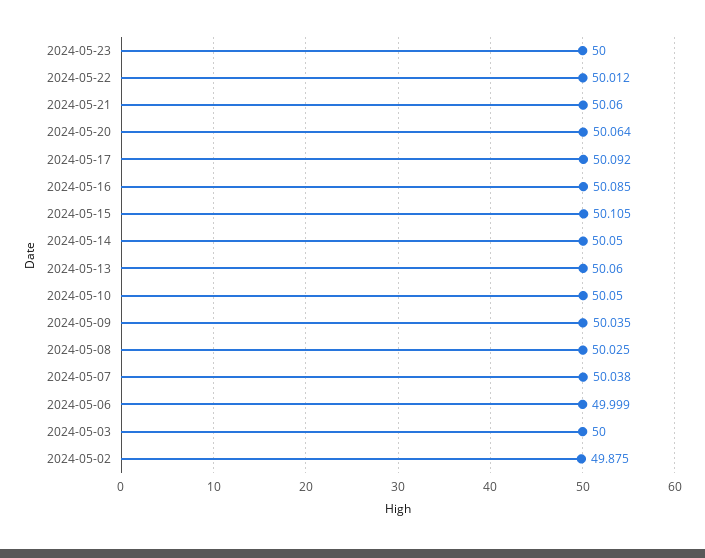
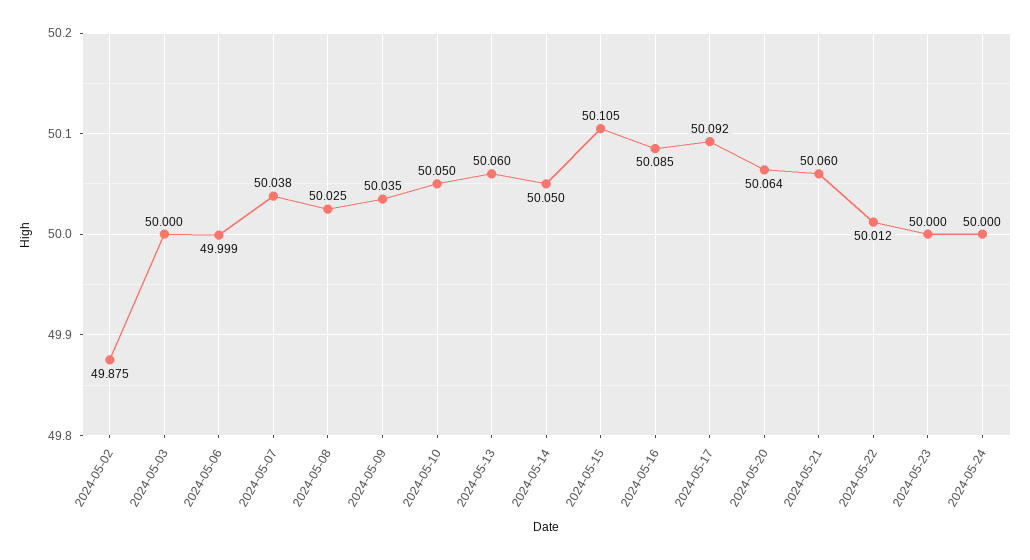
2024-05-24: none -> 50

